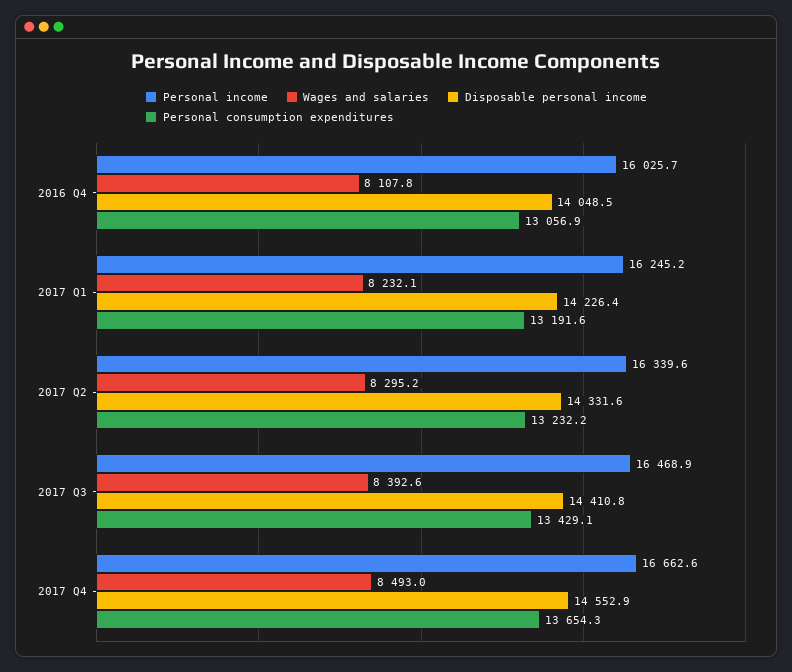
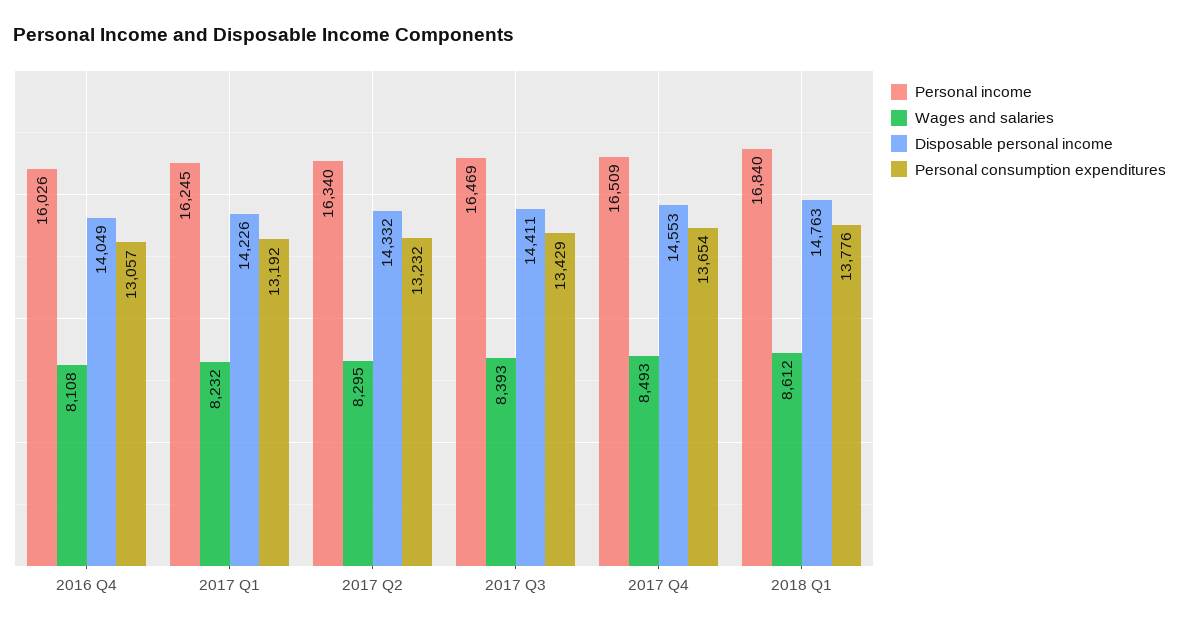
Personal income, 2017 Q4: 16662.6 -> 16509
Personal income, 2018 Q1: none -> 16840
Wages and salaries, 2018 Q1: none -> 8612
Disposable personal income, 2018 Q1: none -> 14763
Personal consumption expenditures, 2018 Q1: none -> 13776

